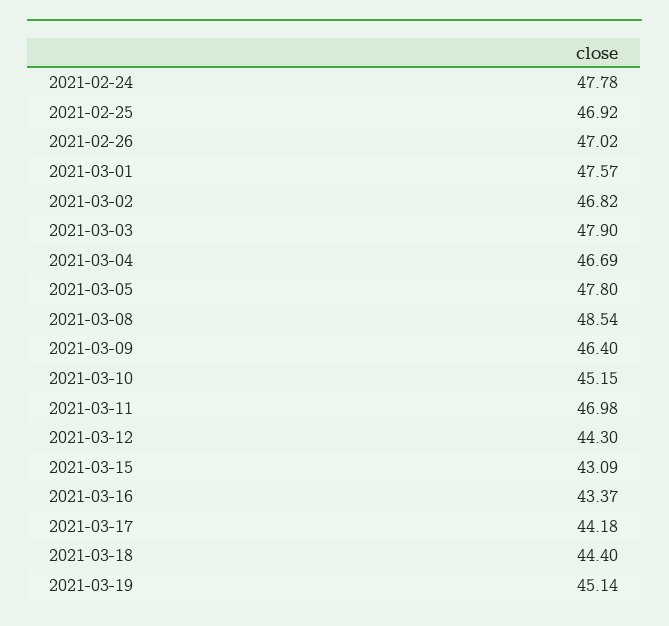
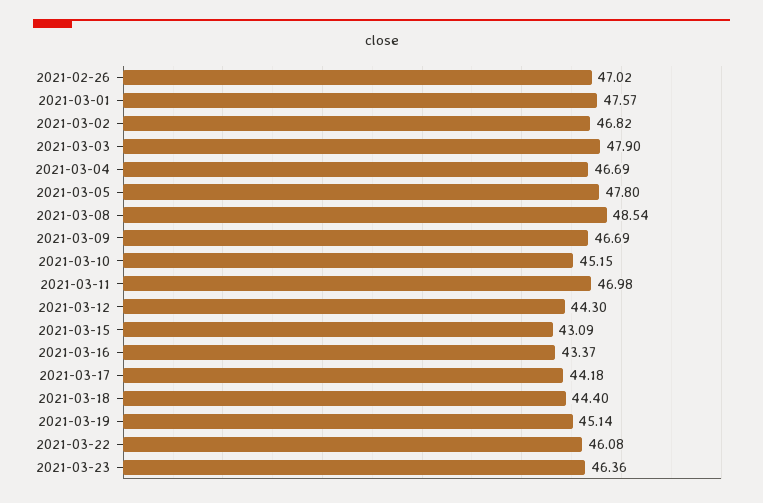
2021-02-24: 47.78 -> none
2021-02-25: 46.92 -> none
2021-03-09: 46.4 -> 46.69
2021-03-22: none -> 46.08
2021-03-23: none -> 46.36

